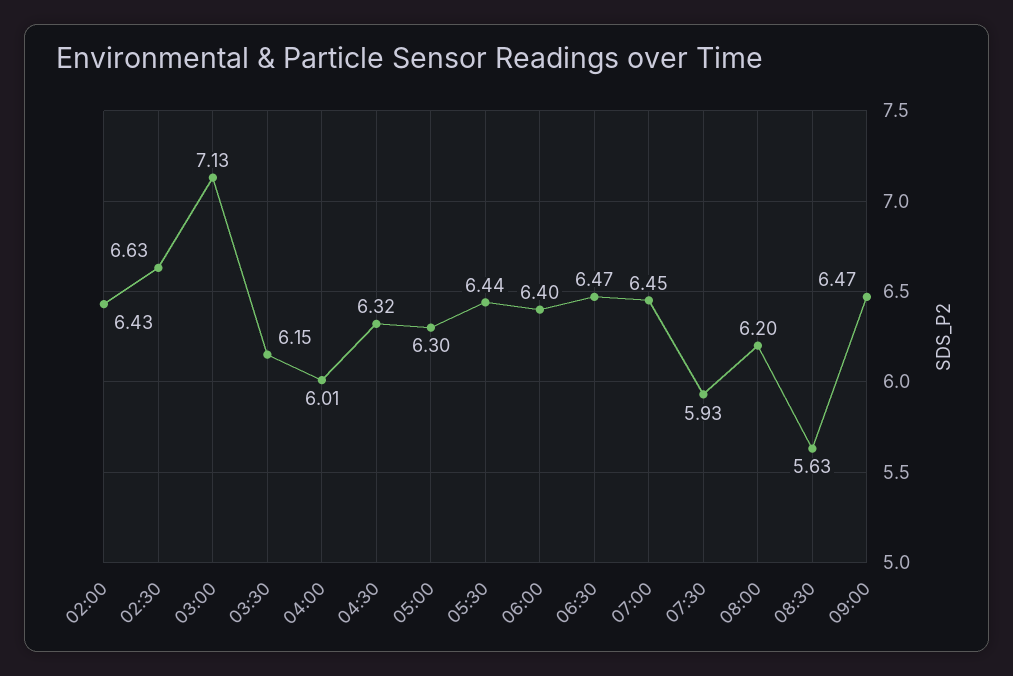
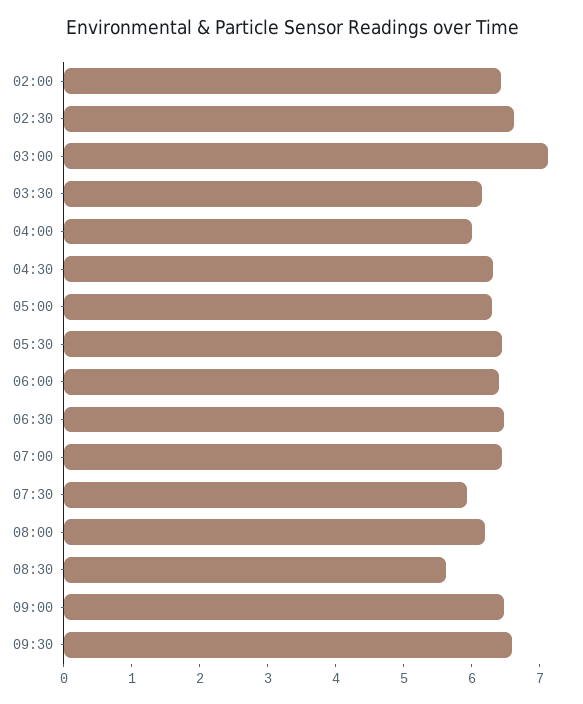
09:30: none -> 6.6

